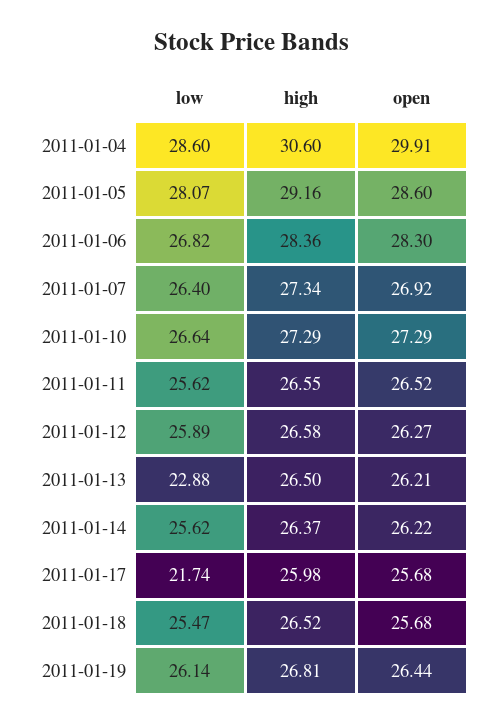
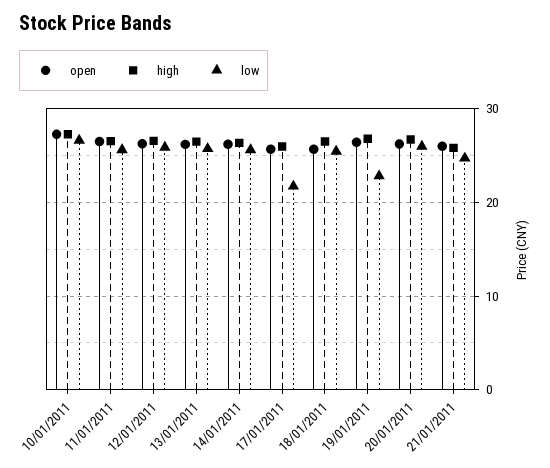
low, 2011-01-04: 28.6 -> none
high, 2011-01-04: 30.6 -> none
open, 2011-01-04: 29.91 -> none
low, 2011-01-05: 28.07 -> none
high, 2011-01-05: 29.16 -> none
open, 2011-01-05: 28.6 -> none
low, 2011-01-06: 26.82 -> none
high, 2011-01-06: 28.36 -> none
open, 2011-01-06: 28.3 -> none
low, 2011-01-07: 26.4 -> none
high, 2011-01-07: 27.34 -> none
open, 2011-01-07: 26.92 -> none
low, 2011-01-13: 22.88 -> 26
low, 2011-01-19: 26.14 -> 23
open, 20/01/2011: none -> 26
high, 20/01/2011: none -> 27
low, 20/01/2011: none -> 26
open, 21/01/2011: none -> 26
high, 21/01/2011: none -> 26
low, 21/01/2011: none -> 25

